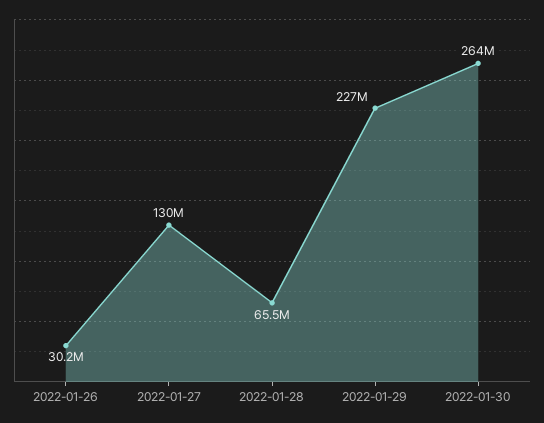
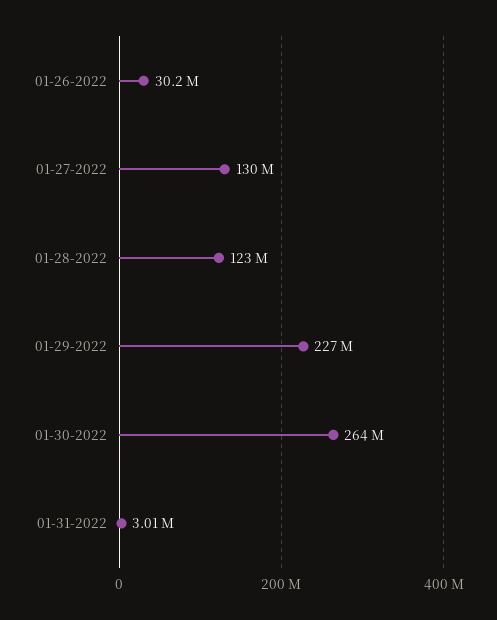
2022-01-28: 65500000 -> 123000000
01-31-2022: none -> 3010000

